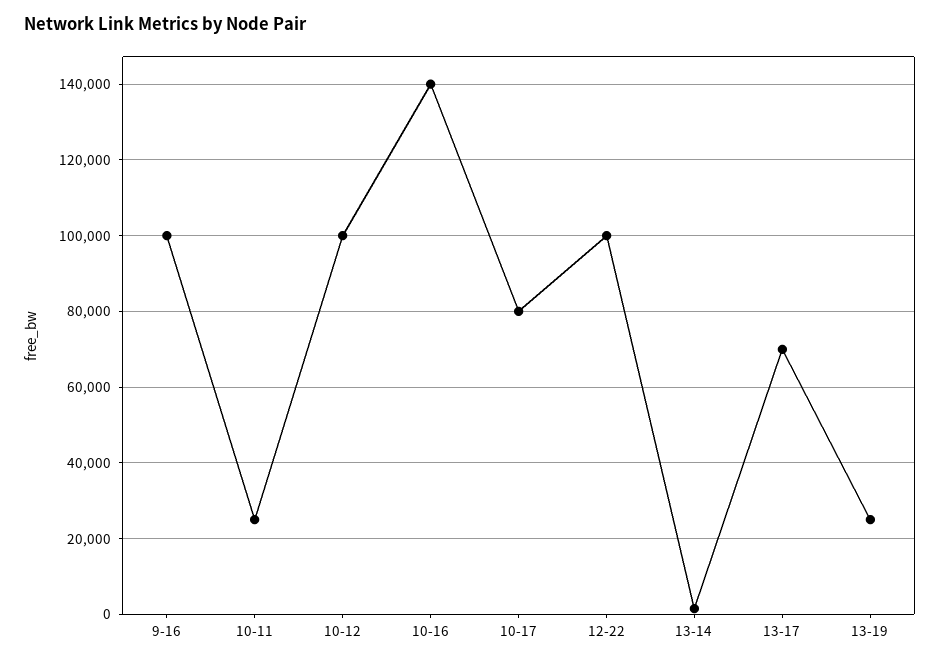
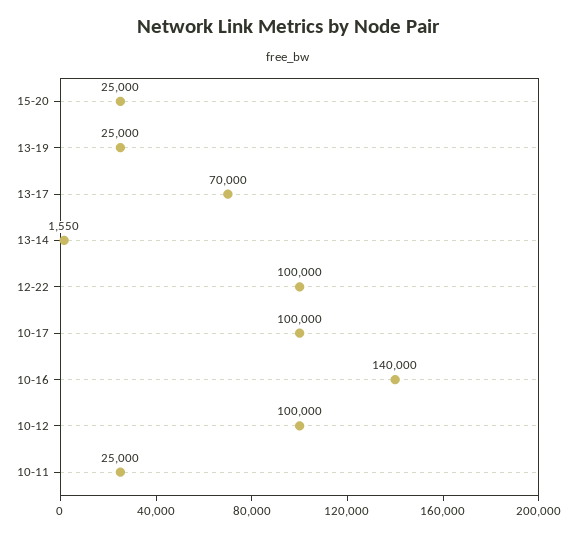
9-16: 100000 -> none
10-17: 80000 -> 100000
15-20: none -> 25000

